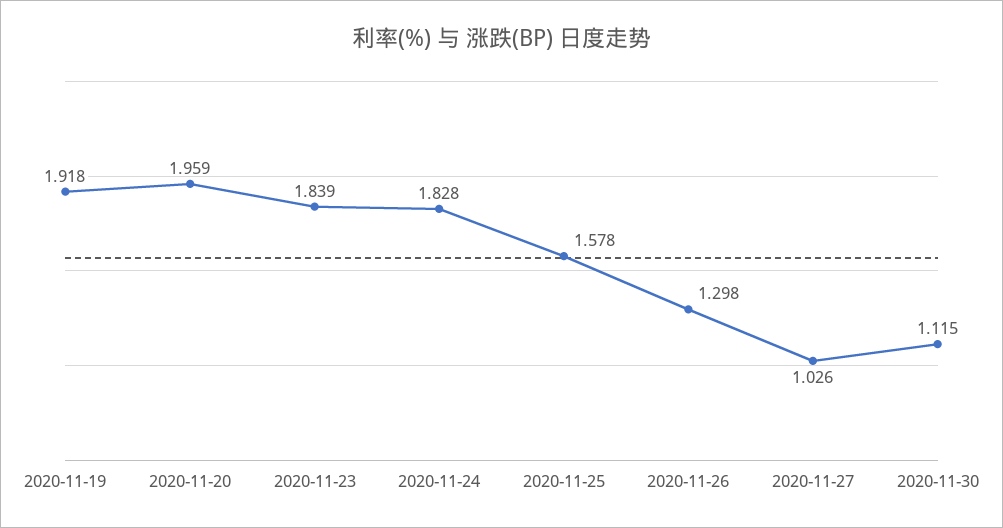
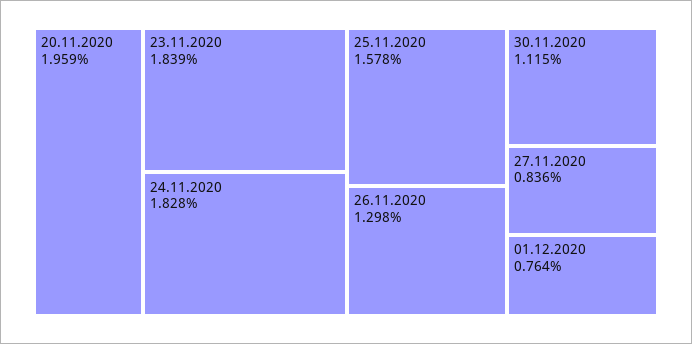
2020-11-19: 1.918 -> none
2020-11-27: 1.026 -> 0.836
01.12.2020: none -> 0.764

